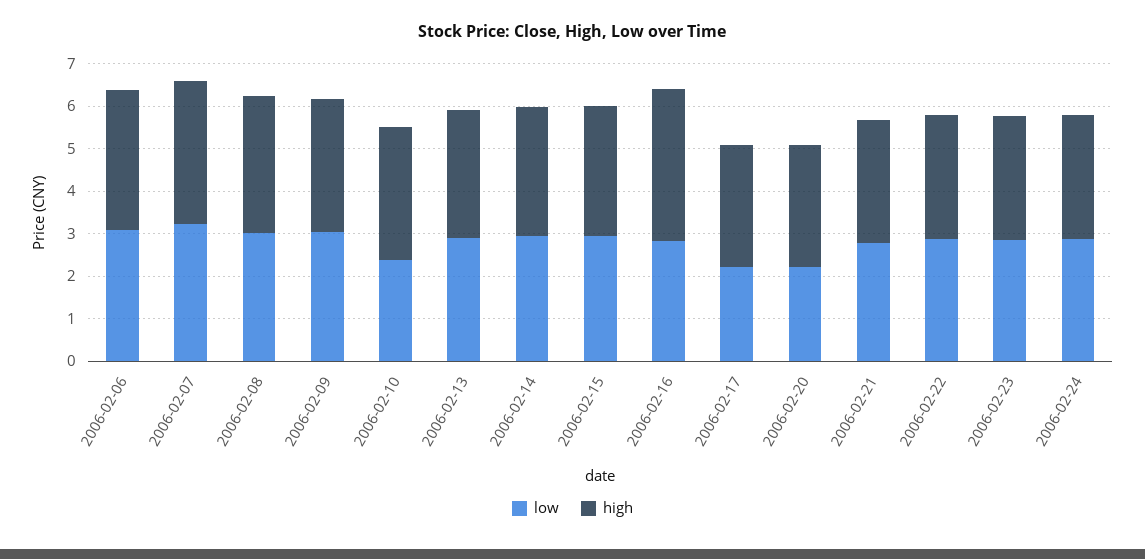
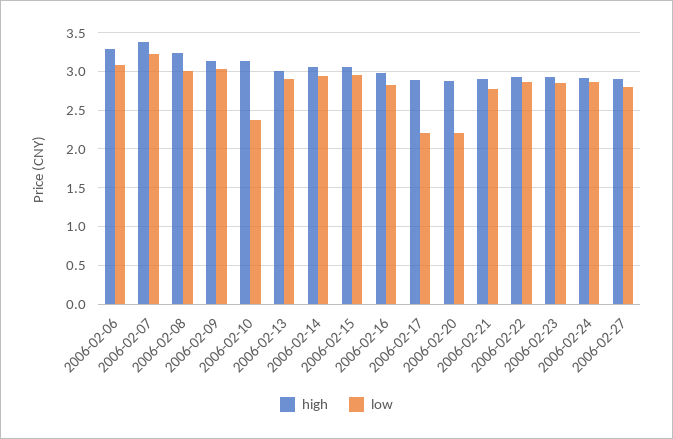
high, 2006-02-16: 3.6 -> 3
high, 2006-02-27: none -> 2.9
low, 2006-02-27: none -> 2.8

